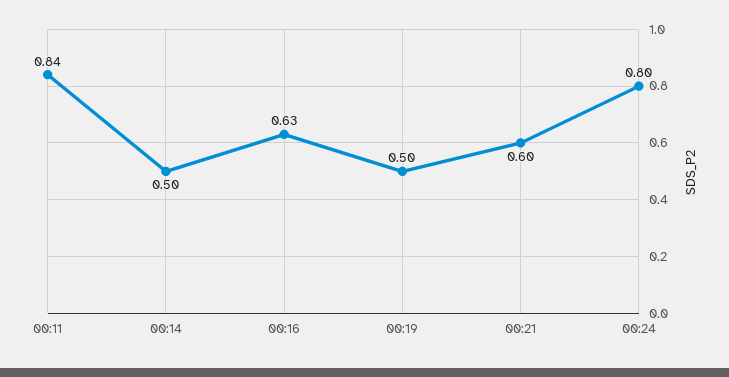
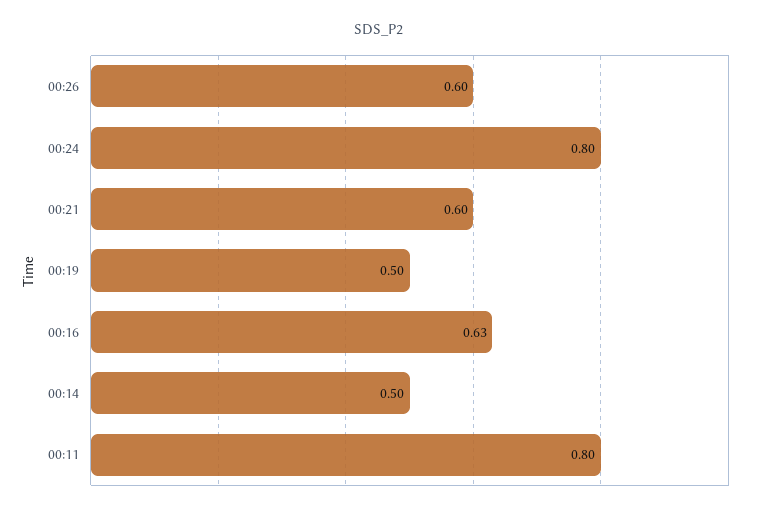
00:11: 0.84 -> 0.8
00:26: none -> 0.6

